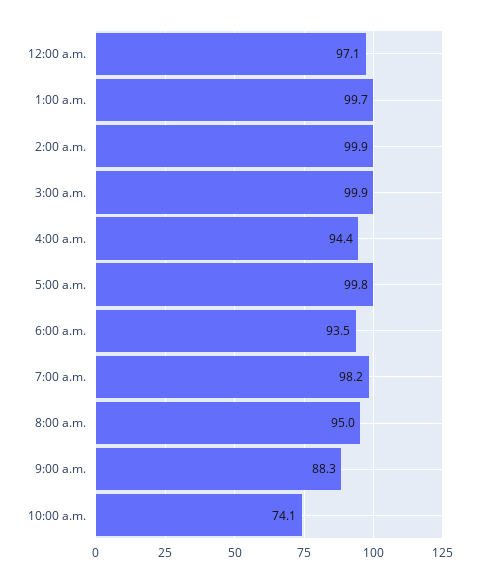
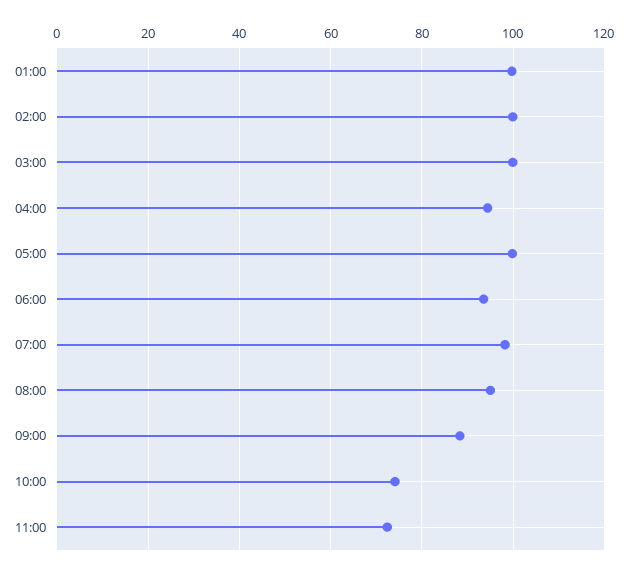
12:00 a.m.: 97.1 -> none
11:00: none -> 72

